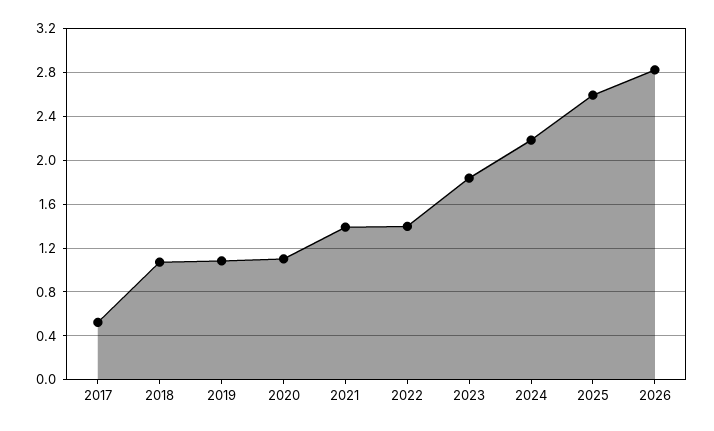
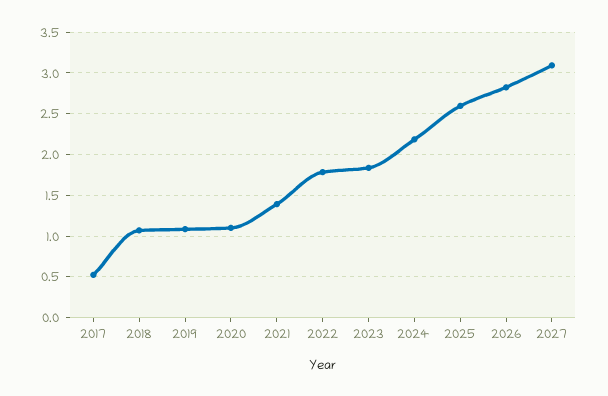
2022: 1.4 -> 1.8
2027: none -> 3.1

